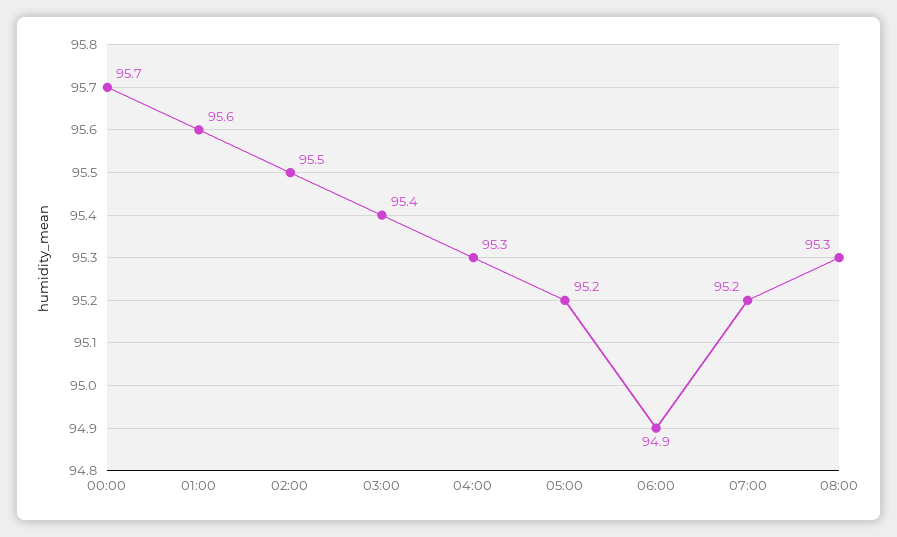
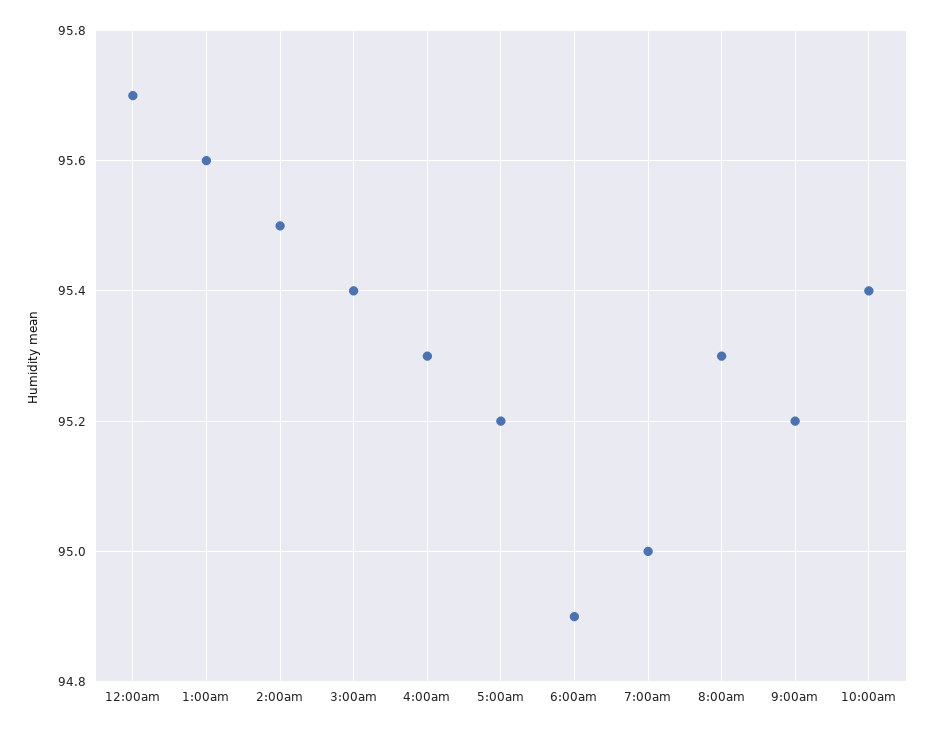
07:00: 95.2 -> 95
9:00am: none -> 95.2
10:00am: none -> 95.4

